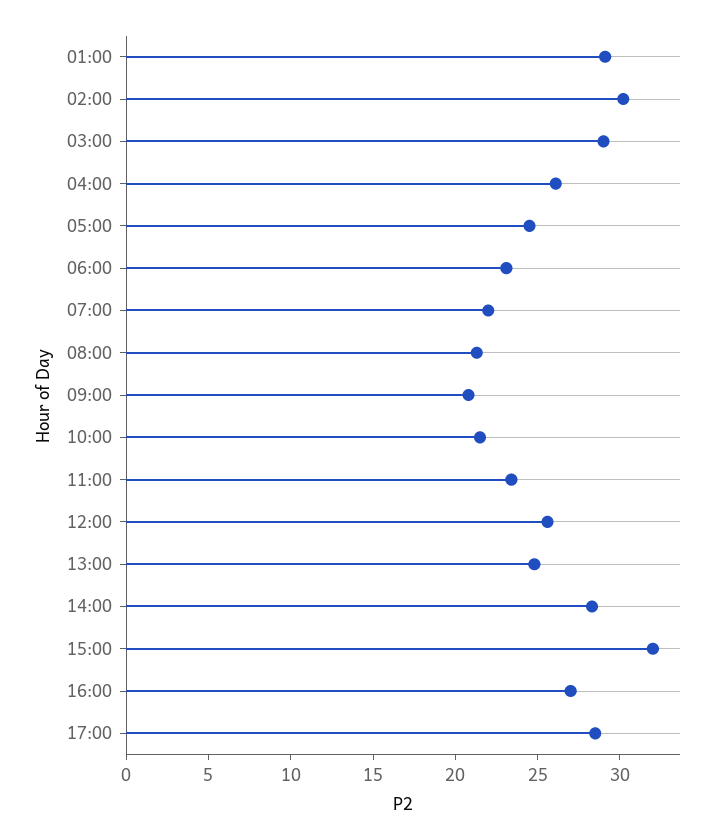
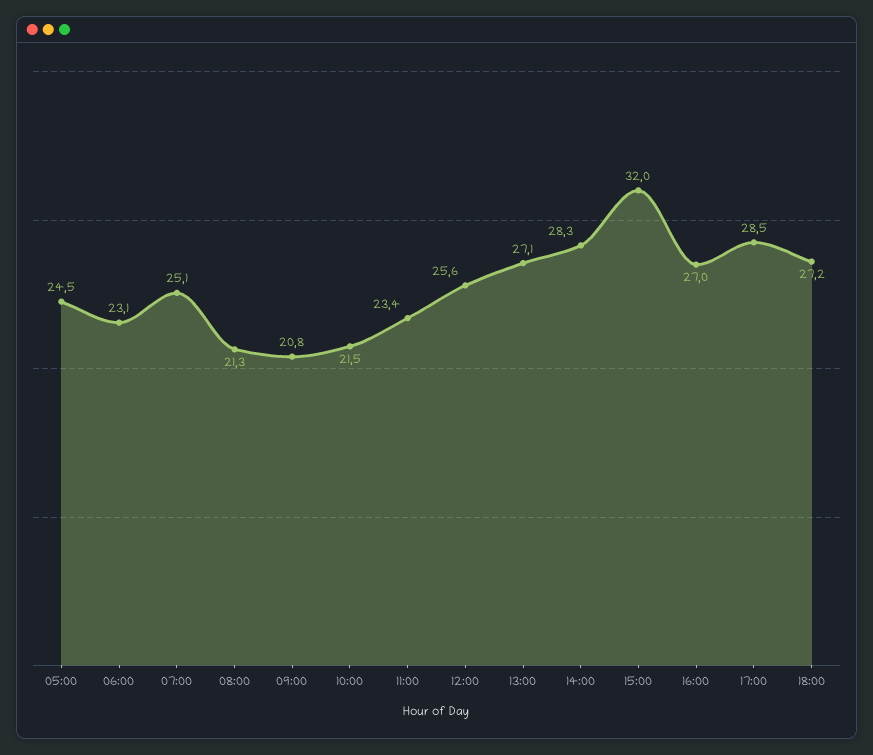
01:00: 29 -> none
02:00: 30 -> none
03:00: 29 -> none
04:00: 26 -> none
07:00: 22 -> 25.1
13:00: 25 -> 27.1
18:00: none -> 27.2

